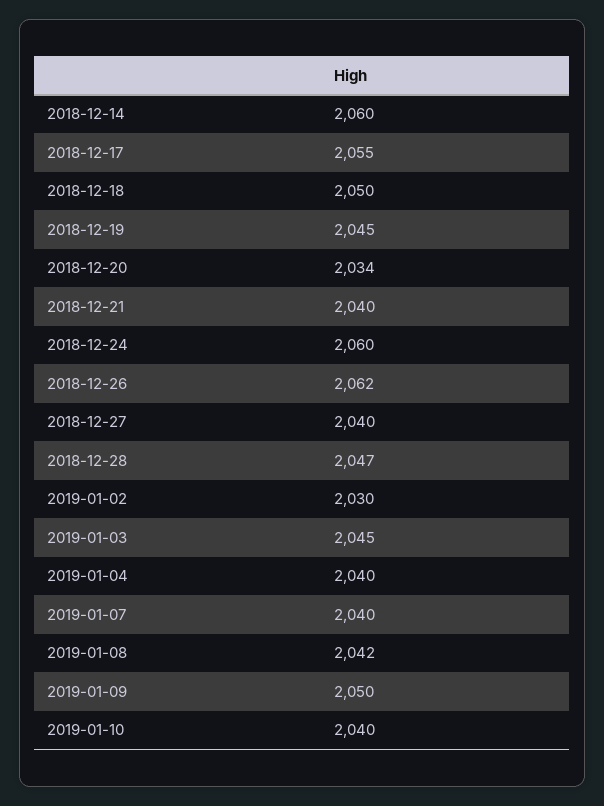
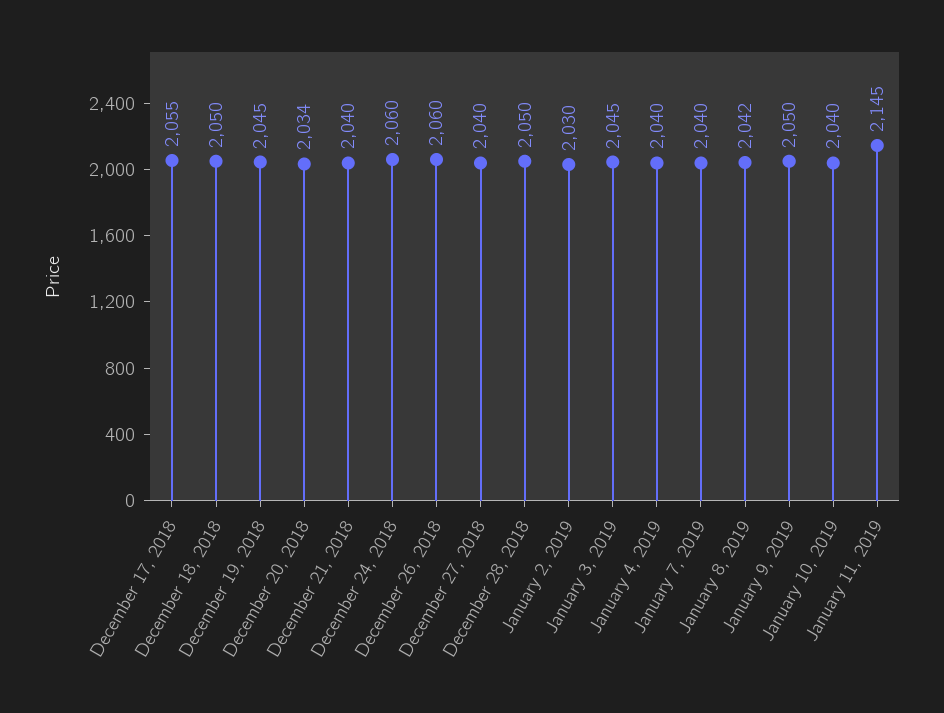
2018-12-14: 2060 -> none
2018-12-26: 2062 -> 2060
2018-12-28: 2047 -> 2050
January 11, 2019: none -> 2145

